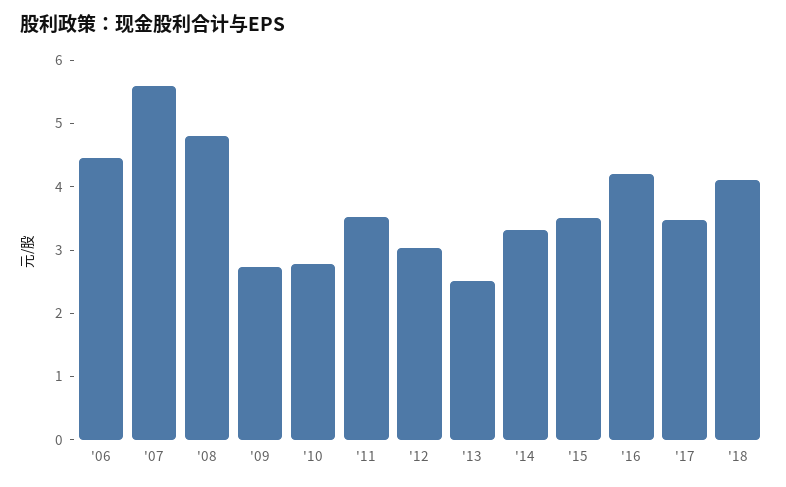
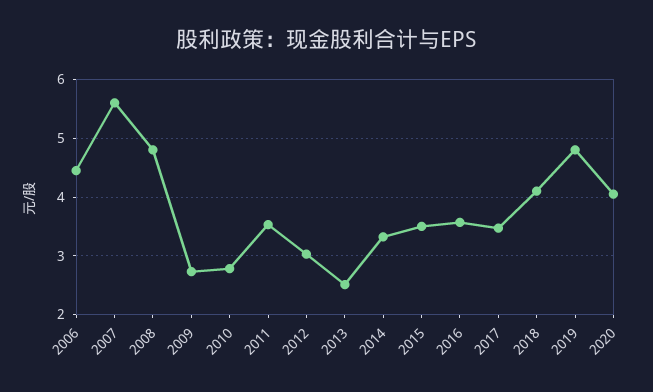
'16: 4.2 -> 3.6
2019: none -> 4.8
2020: none -> 4

